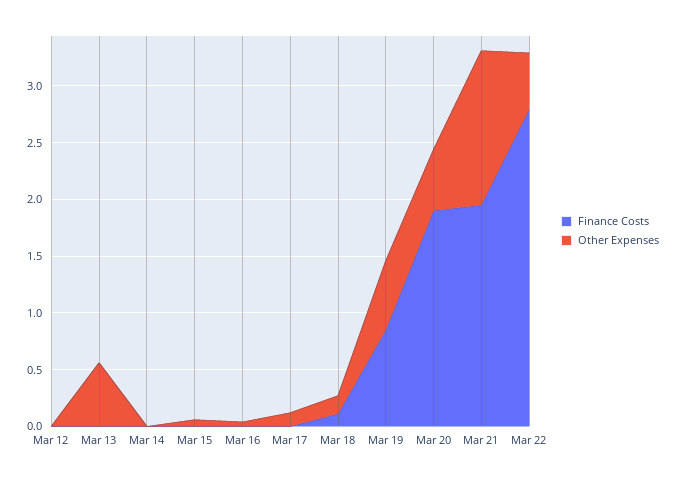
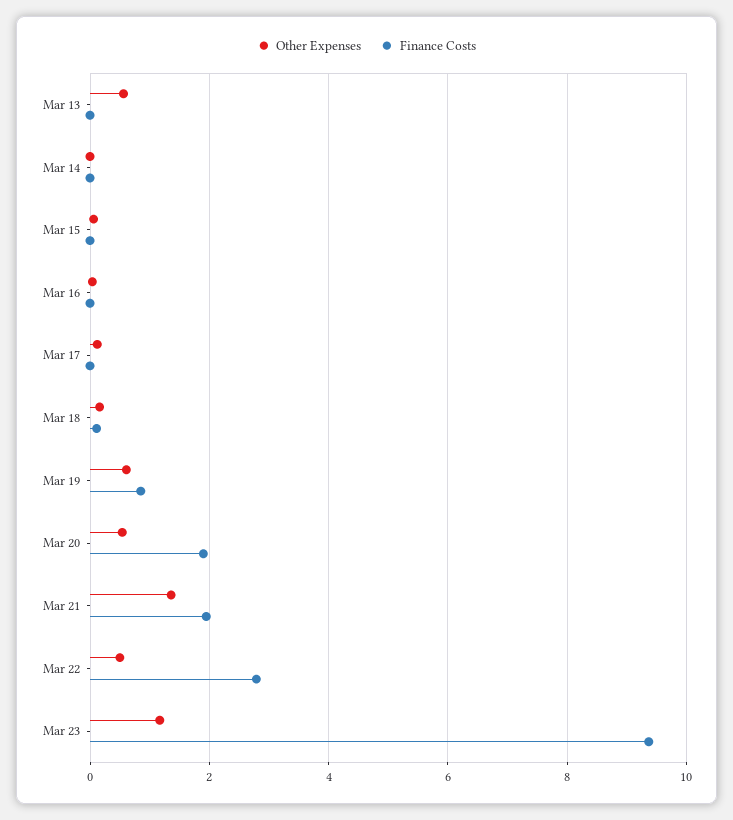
Finance Costs, Mar 12: 0 -> none
Other Expenses, Mar 12: 0 -> none
Other Expenses, Mar 23: none -> 1.2
Finance Costs, Mar 23: none -> 9.4

